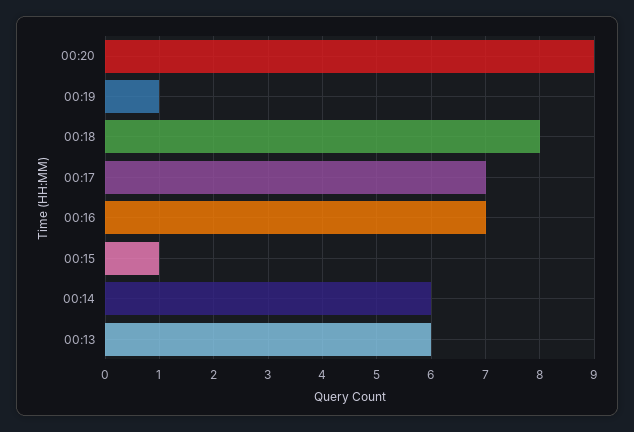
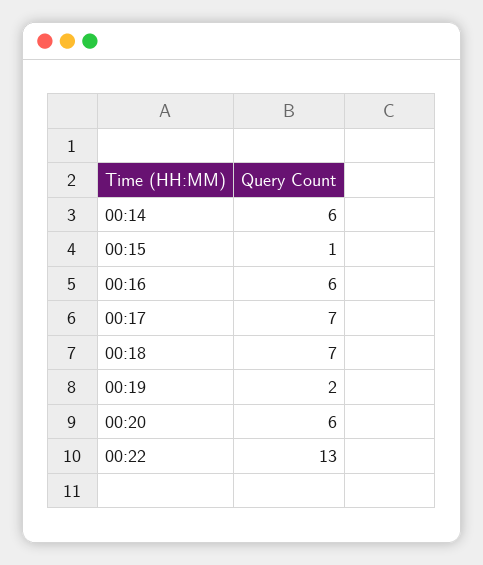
00:20: 9 -> 6
00:19: 1 -> 2
00:18: 8 -> 7
00:16: 7 -> 6
00:13: 6 -> none
00:22: none -> 13

